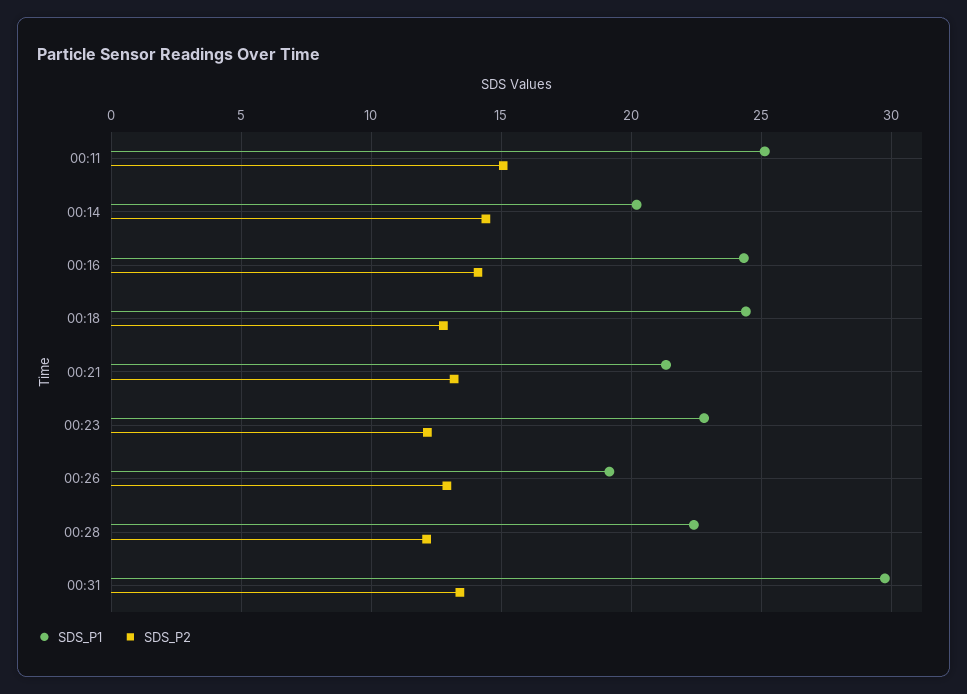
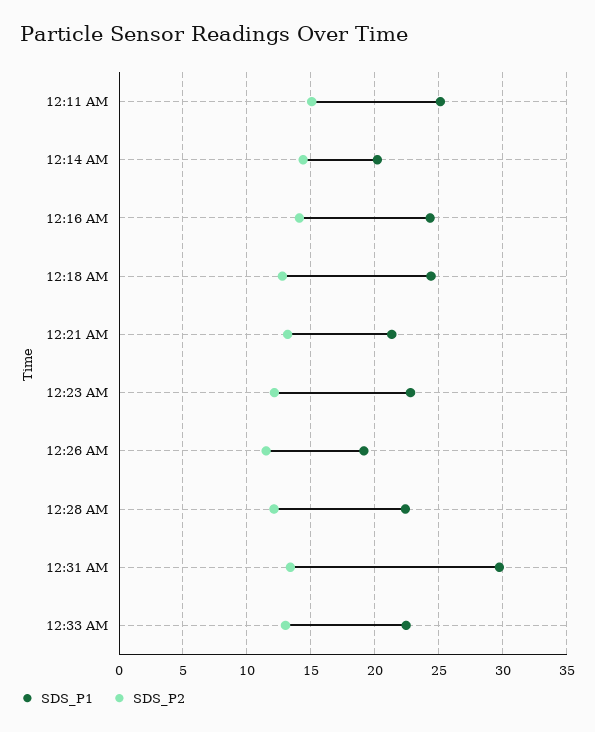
SDS_P2, 00:26: 13 -> 11.5
SDS_P1, 12:33 AM: none -> 22.5
SDS_P2, 12:33 AM: none -> 13

